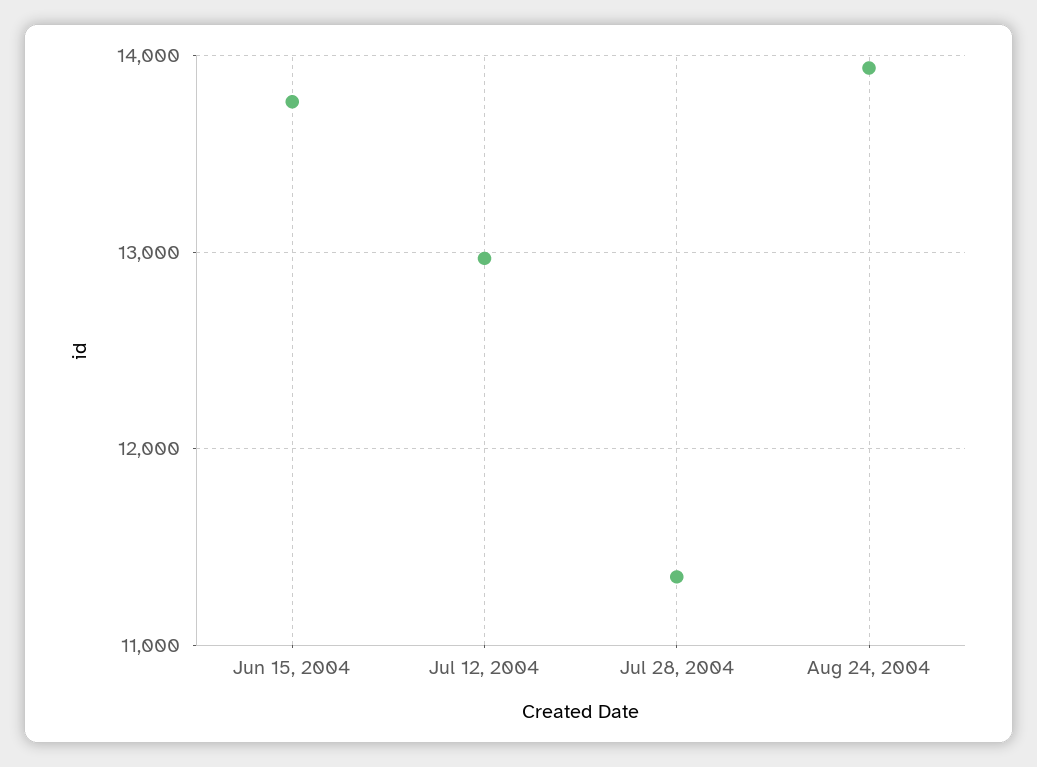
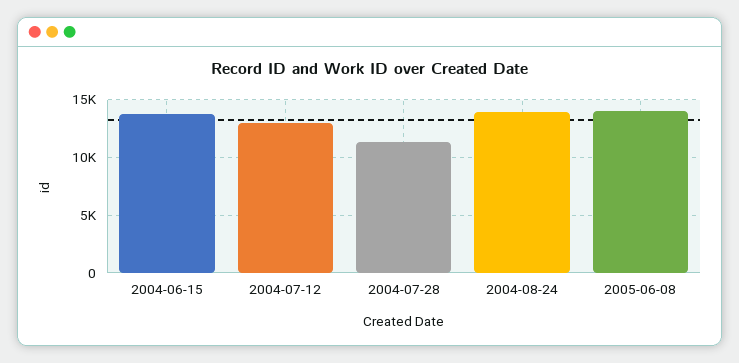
2005-06-08: none -> 14000

